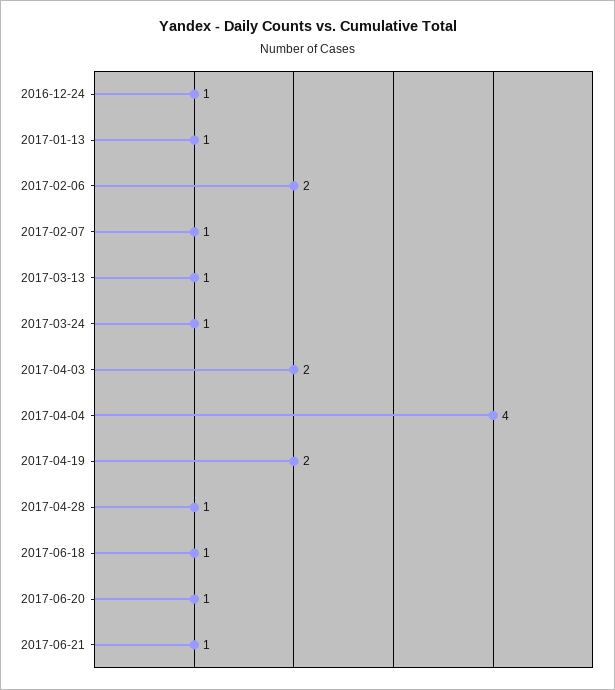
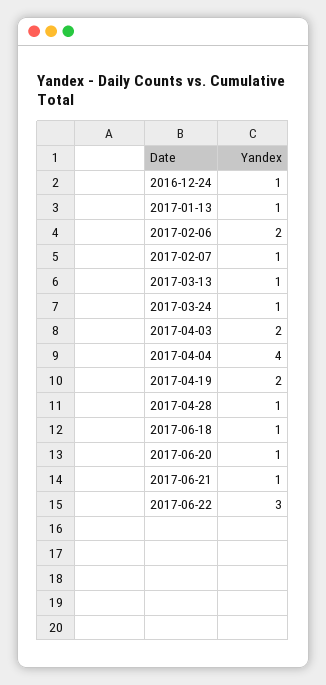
2017-06-22: none -> 3

